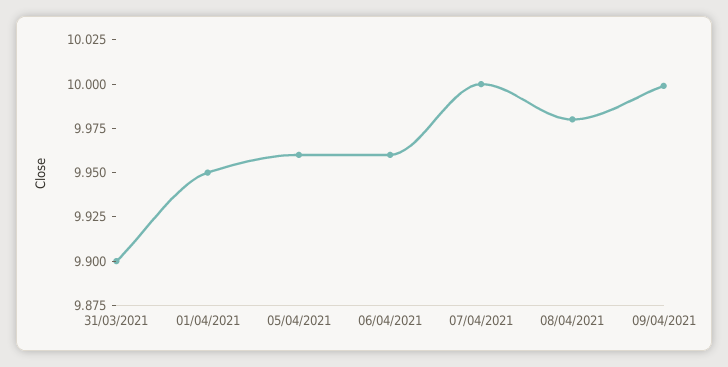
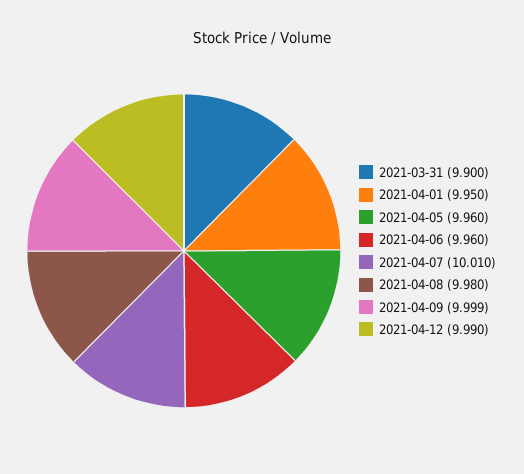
07/04/2021: 10 -> 10.01
2021-04-12: none -> 9.99

